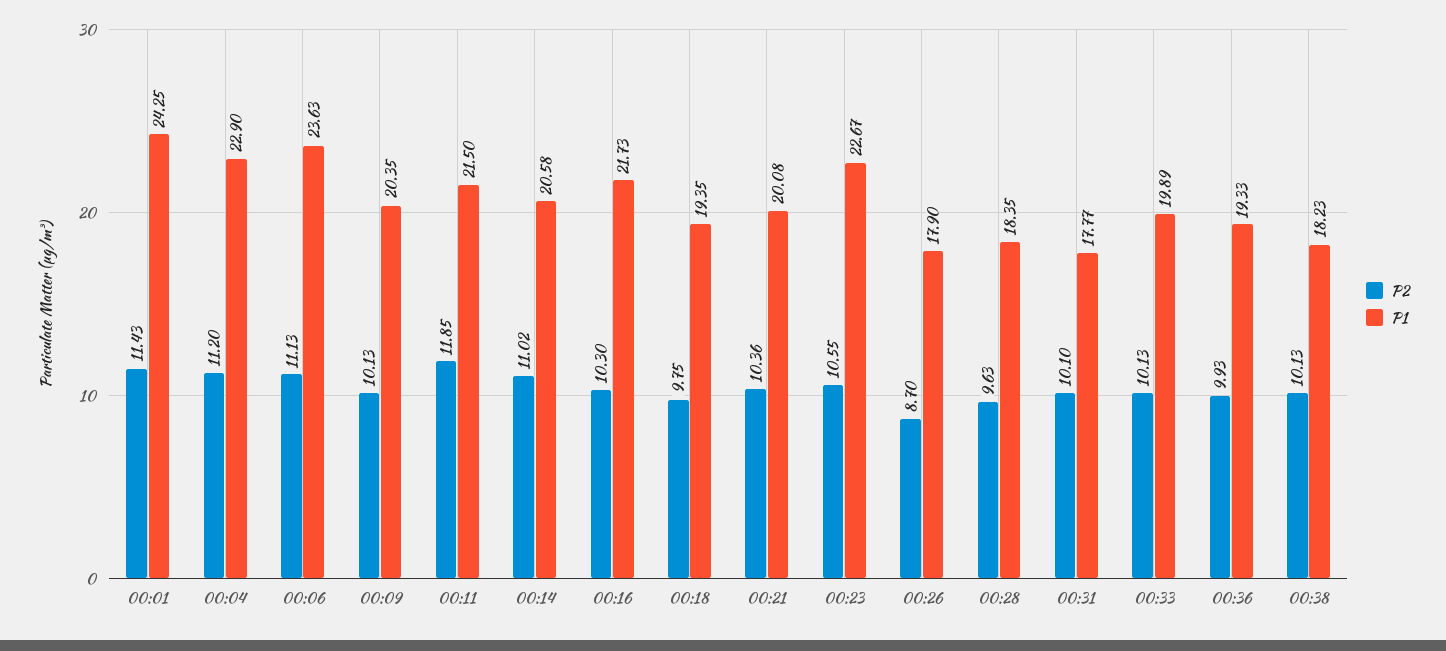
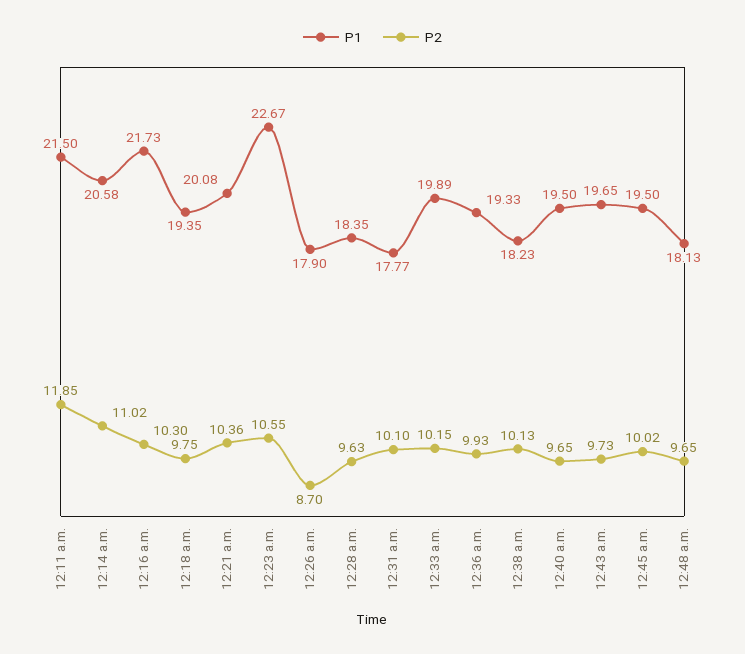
P2, 00:01: 11.43 -> none
P1, 00:01: 24.25 -> none
P2, 00:04: 11.2 -> none
P1, 00:04: 22.9 -> none
P2, 00:06: 11.13 -> none
P1, 00:06: 23.63 -> none
P2, 00:09: 10.13 -> none
P1, 00:09: 20.35 -> none
P2, 00:33: 10.13 -> 10.15
P1, 12:40 a.m.: none -> 19.5
P2, 12:40 a.m.: none -> 9.65
P1, 12:43 a.m.: none -> 19.65
P2, 12:43 a.m.: none -> 9.73
P1, 12:45 a.m.: none -> 19.5
P2, 12:45 a.m.: none -> 10.02
P1, 12:48 a.m.: none -> 18.13
P2, 12:48 a.m.: none -> 9.65

